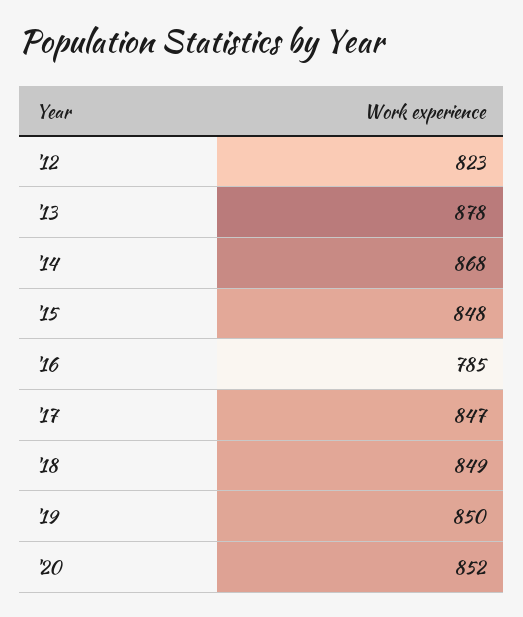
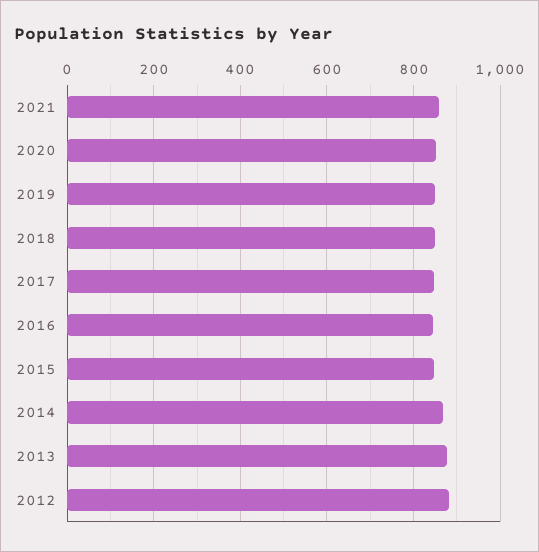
'12: 823 -> 880
'16: 785 -> 840
2021: none -> 860

